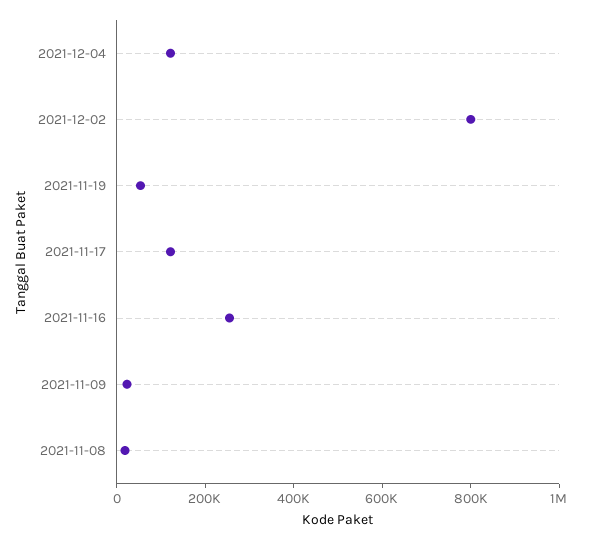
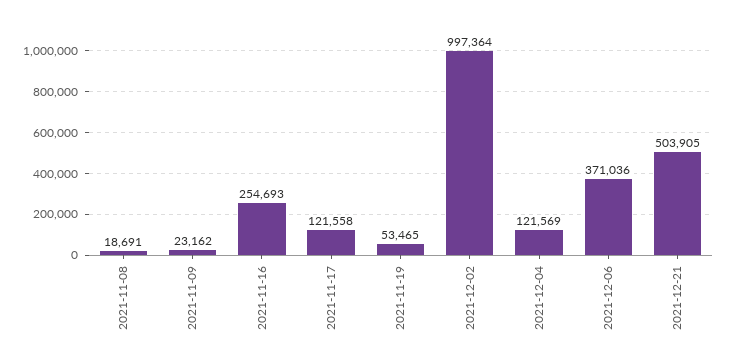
2021-12-02: 800000 -> 997364
2021-12-06: none -> 371036
2021-12-21: none -> 503905

